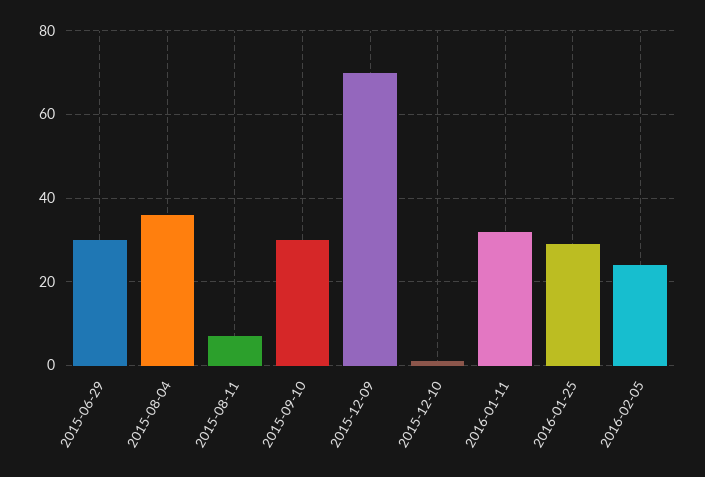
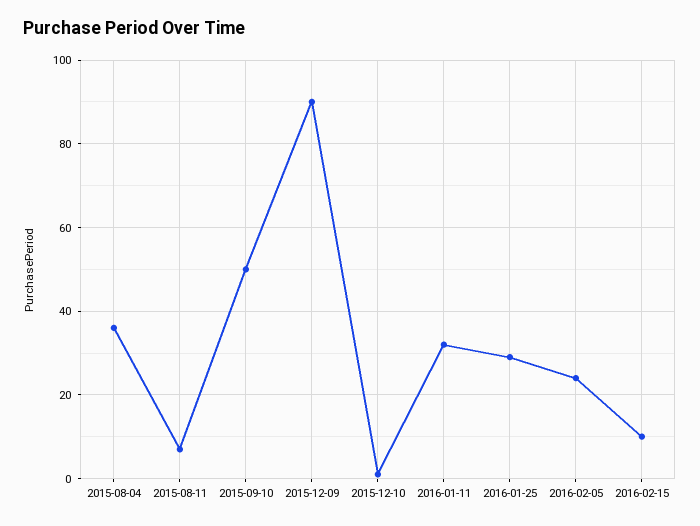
2015-06-29: 30 -> none
2015-09-10: 30 -> 50
2015-12-09: 70 -> 90
2016-02-15: none -> 10

